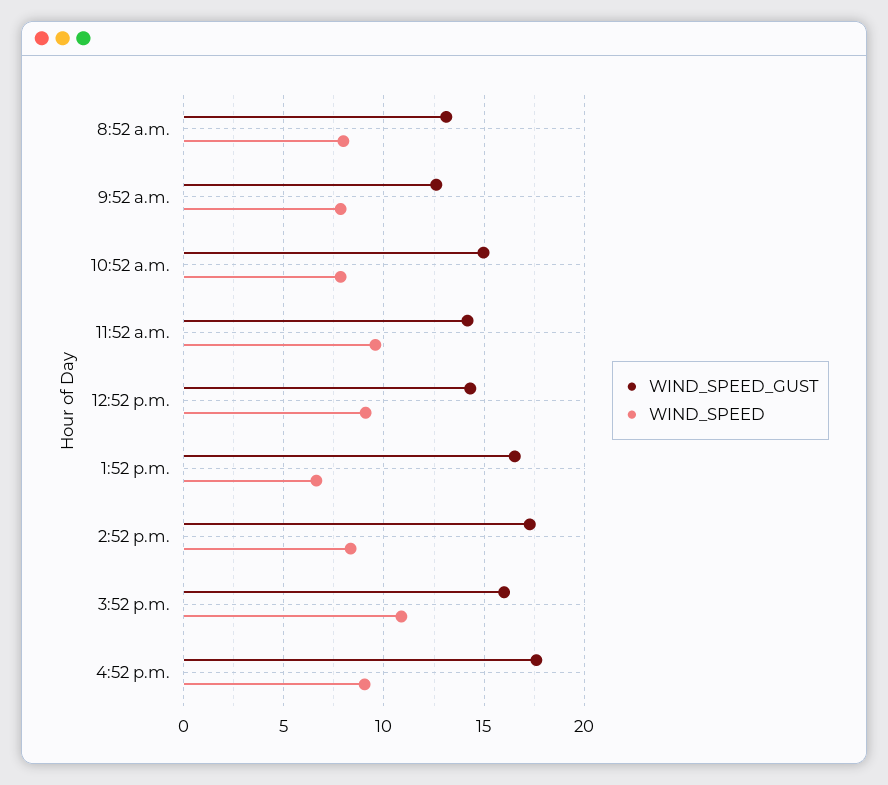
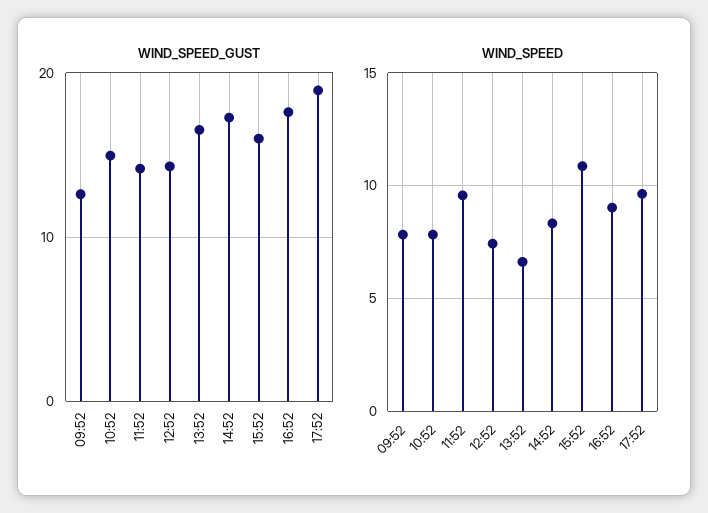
WIND_SPEED_GUST, 8:52 a.m.: 13 -> none
WIND_SPEED, 8:52 a.m.: 8 -> none
WIND_SPEED, 12:52 p.m.: 9 -> 7.5
WIND_SPEED_GUST, 17:52: none -> 19
WIND_SPEED, 17:52: none -> 9.5

